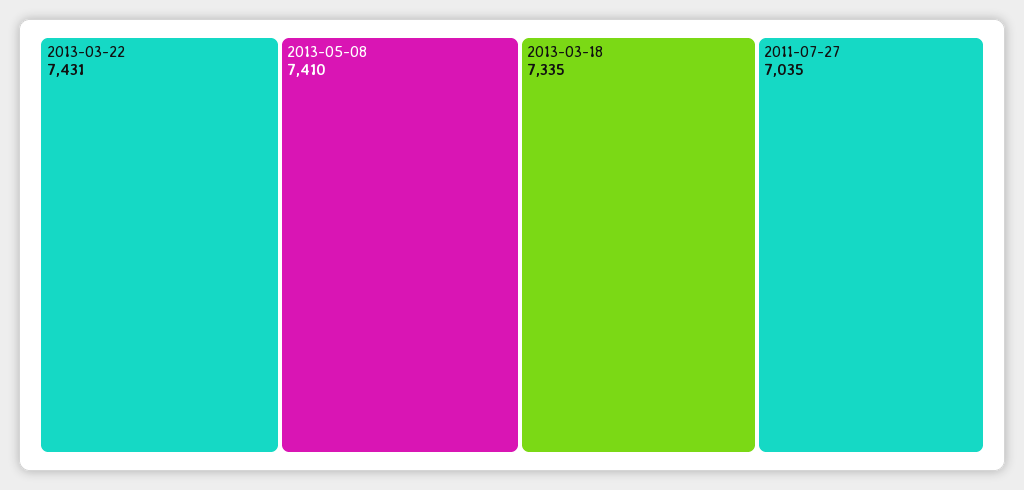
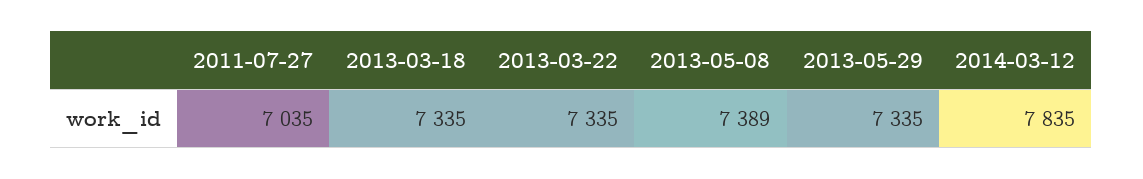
2013-03-22: 7431 -> 7335
2013-05-08: 7410 -> 7389
2013-05-29: none -> 7335
2014-03-12: none -> 7835

